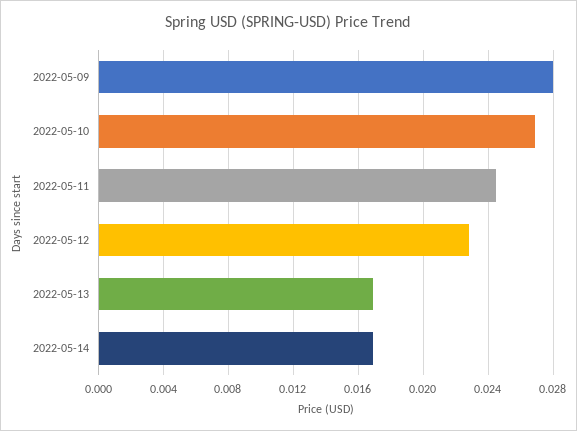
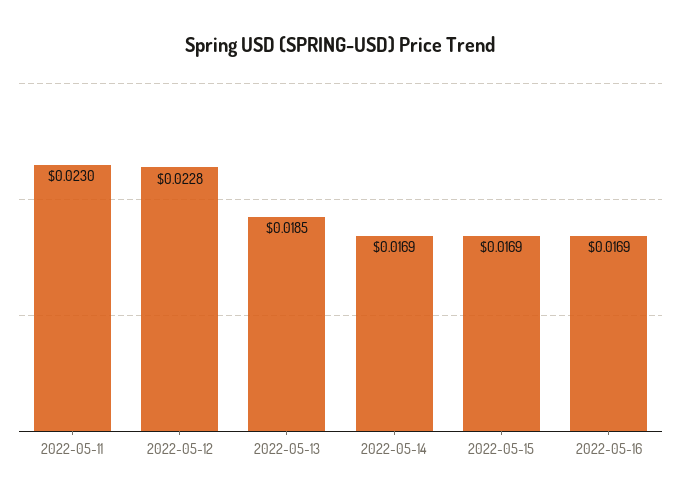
2022-05-09: 0.028 -> none
2022-05-10: 0.027 -> none
2022-05-11: 0.0245 -> 0.023
2022-05-13: 0.017 -> 0.0185
2022-05-15: none -> 0.0169
2022-05-16: none -> 0.0169

